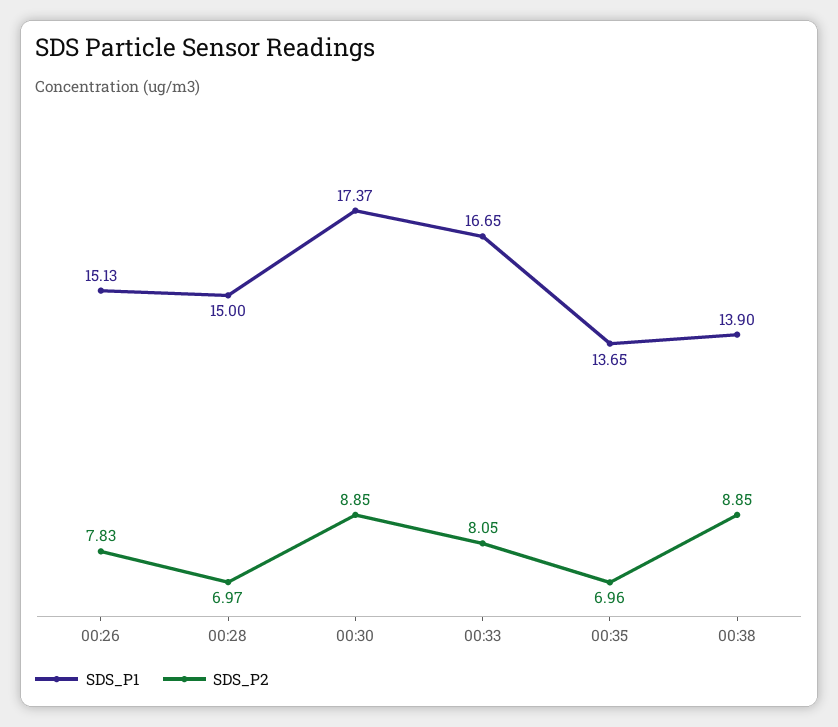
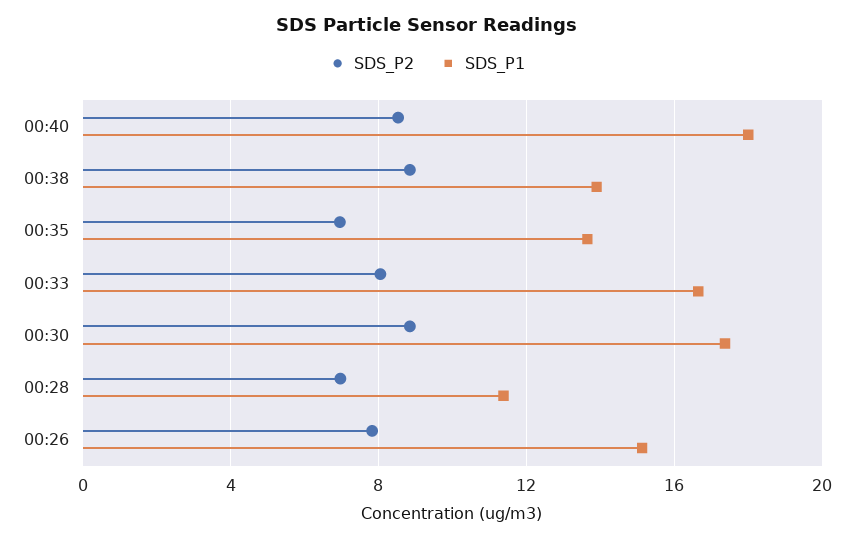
SDS_P1, 00:28: 15 -> 11.5
SDS_P2, 00:40: none -> 8.5
SDS_P1, 00:40: none -> 18

